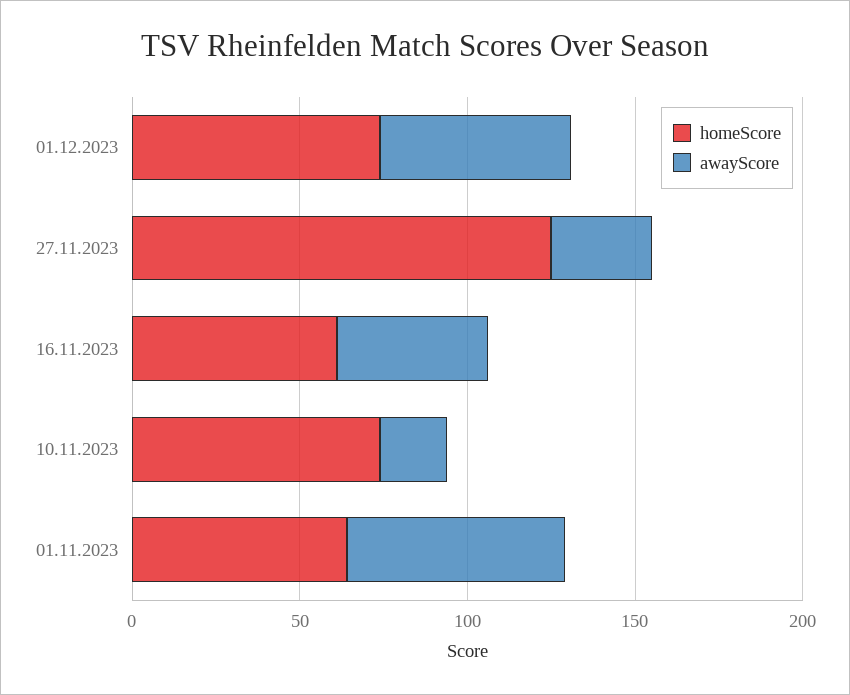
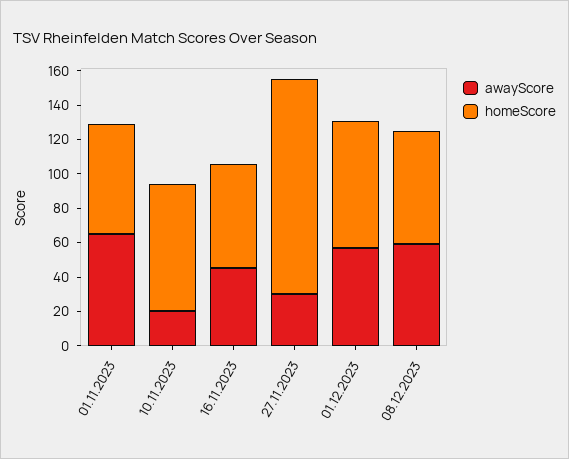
awayScore, 08.12.2023: none -> 60
homeScore, 08.12.2023: none -> 65

